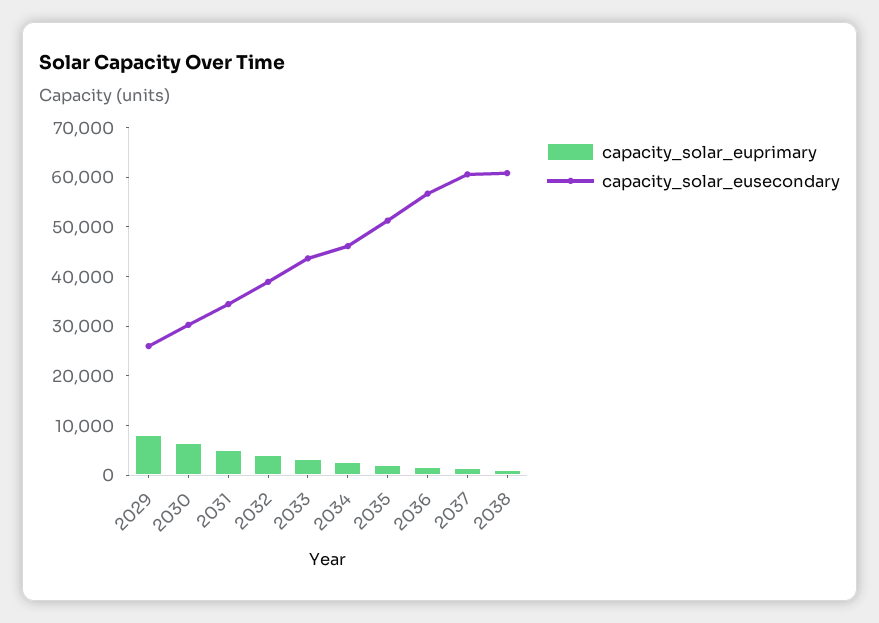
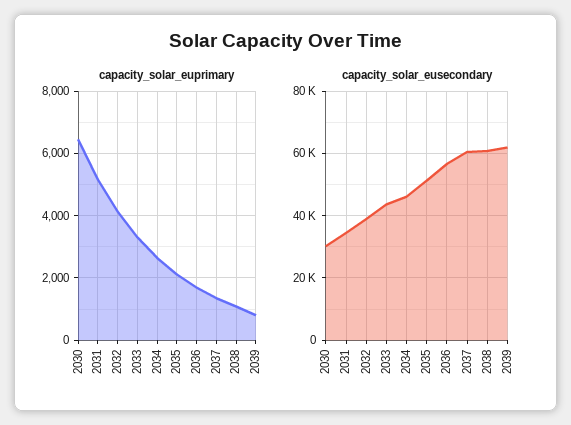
capacity_solar_euprimary, 2029: 8000 -> none
capacity_solar_eusecondary, 2029: 26000 -> none
capacity_solar_euprimary, 2039: none -> 800
capacity_solar_eusecondary, 2039: none -> 62000

